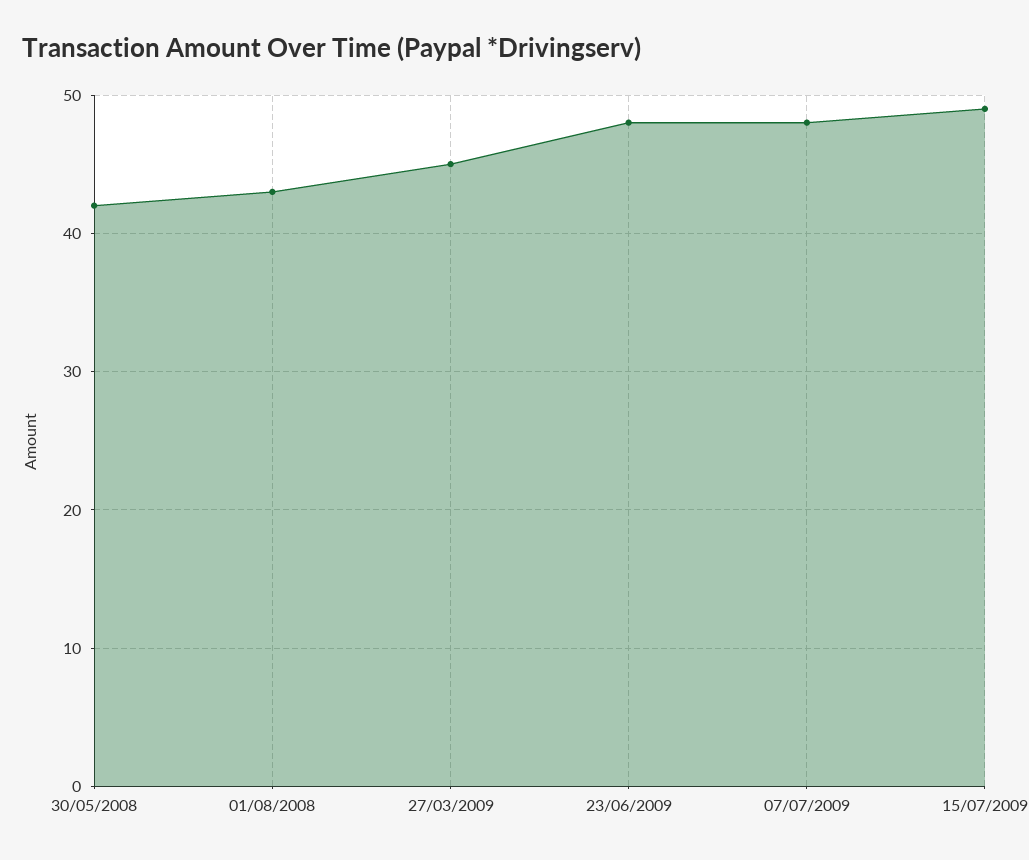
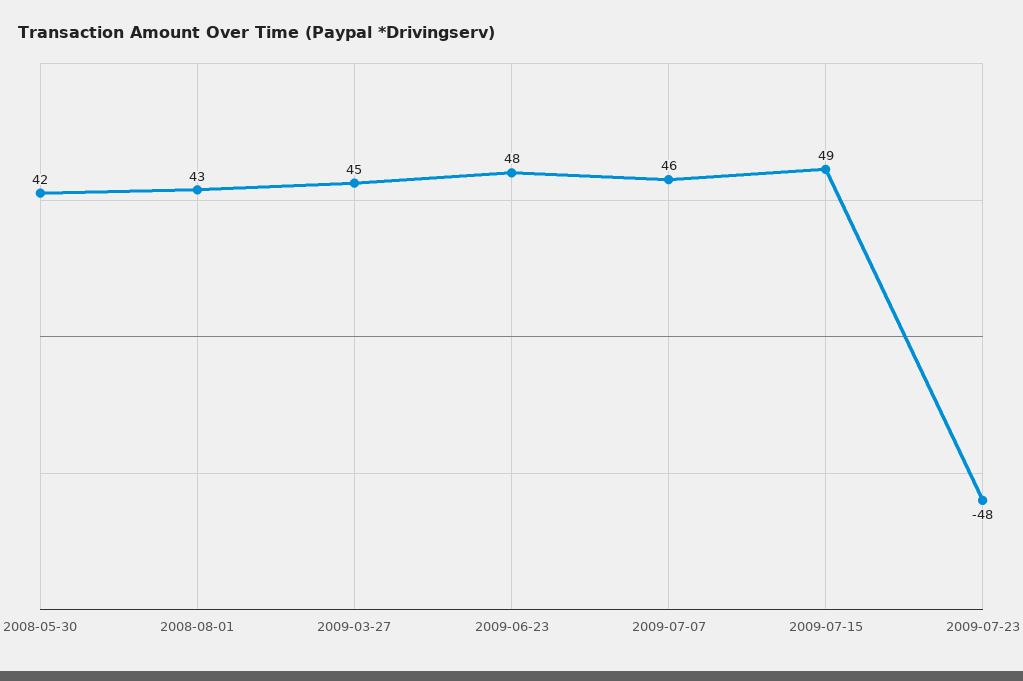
07/07/2009: 48 -> 46
2009-07-23: none -> -48

